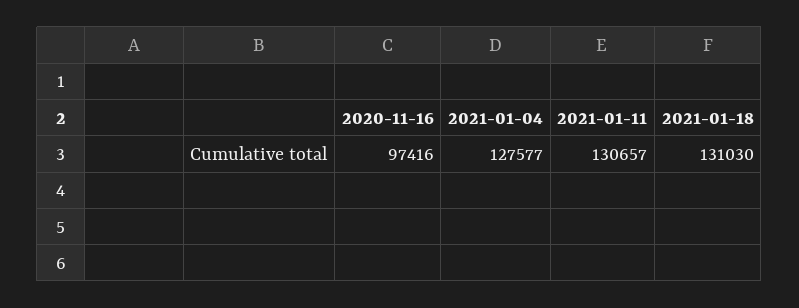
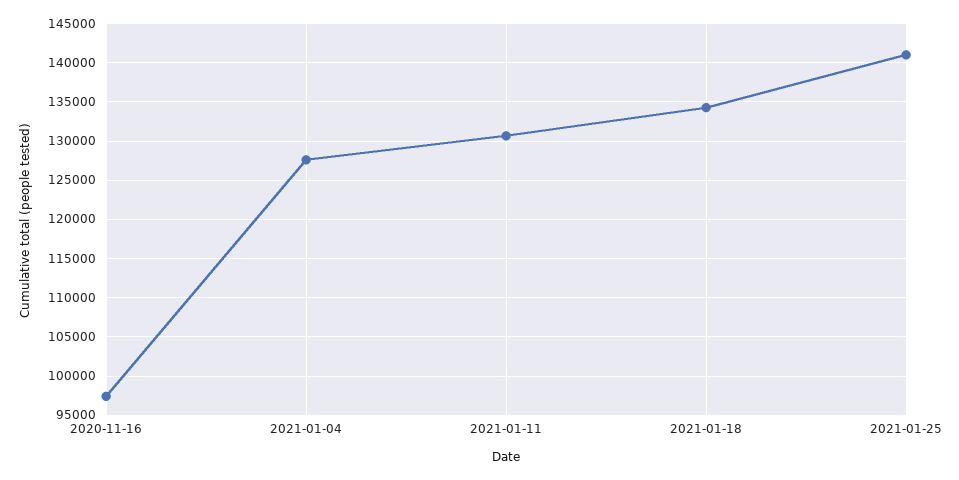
2021-01-18: 131030 -> 134000
2021-01-25: none -> 141000

